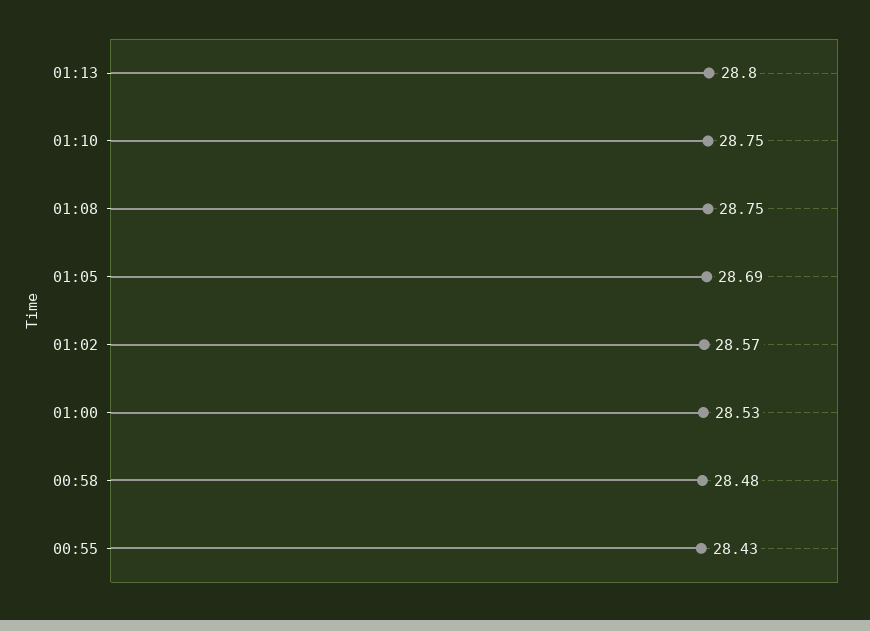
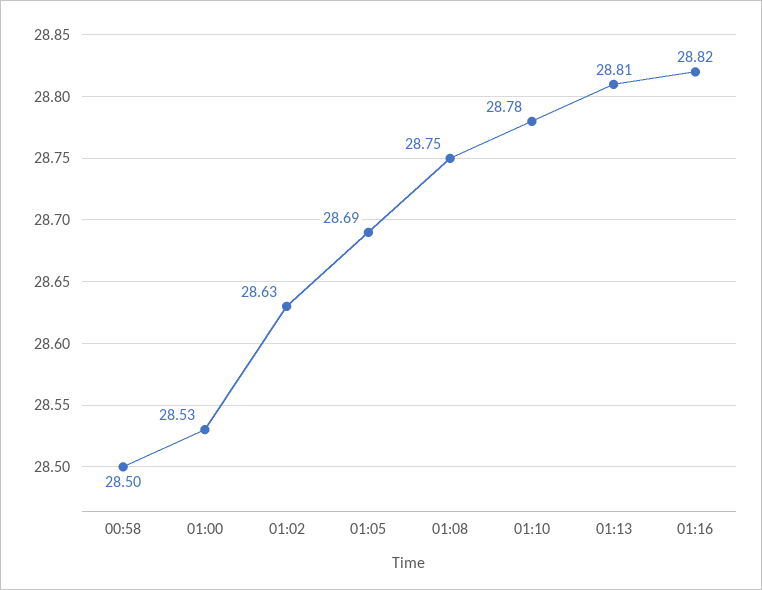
01:13: 28.8 -> 28.81
01:10: 28.75 -> 28.78
01:02: 28.57 -> 28.63
00:58: 28.48 -> 28.5
00:55: 28.43 -> none
01:16: none -> 28.82

